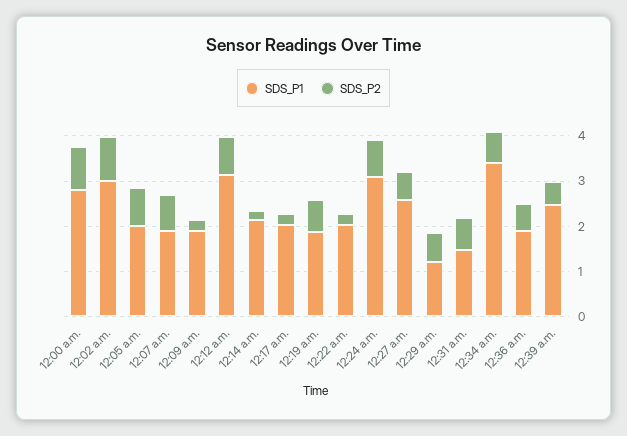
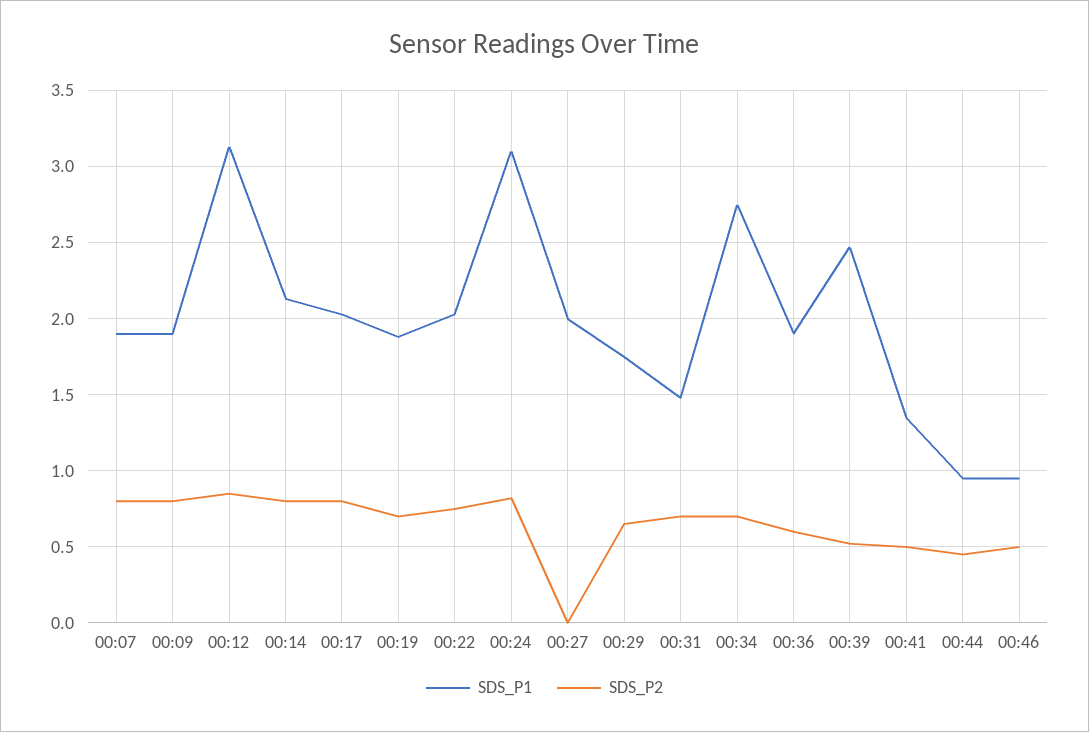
SDS_P1, 12:00 a.m.: 2.8 -> none
SDS_P2, 12:00 a.m.: 1 -> none
SDS_P1, 12:02 a.m.: 3 -> none
SDS_P2, 12:02 a.m.: 1 -> none
SDS_P1, 12:05 a.m.: 2 -> none
SDS_P2, 12:05 a.m.: 0.8 -> none
SDS_P2, 12:09 a.m.: 0.2 -> 0.8
SDS_P2, 12:14 a.m.: 0.2 -> 0.8
SDS_P2, 12:17 a.m.: 0.2 -> 0.8
SDS_P2, 12:22 a.m.: 0.2 -> 0.75
SDS_P1, 12:27 a.m.: 2.6 -> 2
SDS_P2, 12:27 a.m.: 0.6 -> 0
SDS_P1, 12:29 a.m.: 1.2 -> 1.75
SDS_P1, 12:34 a.m.: 3.4 -> 2.75
SDS_P1, 00:41: none -> 1.35
SDS_P2, 00:41: none -> 0.5
SDS_P1, 00:44: none -> 0.95
SDS_P2, 00:44: none -> 0.45
SDS_P1, 00:46: none -> 0.95
SDS_P2, 00:46: none -> 0.5

